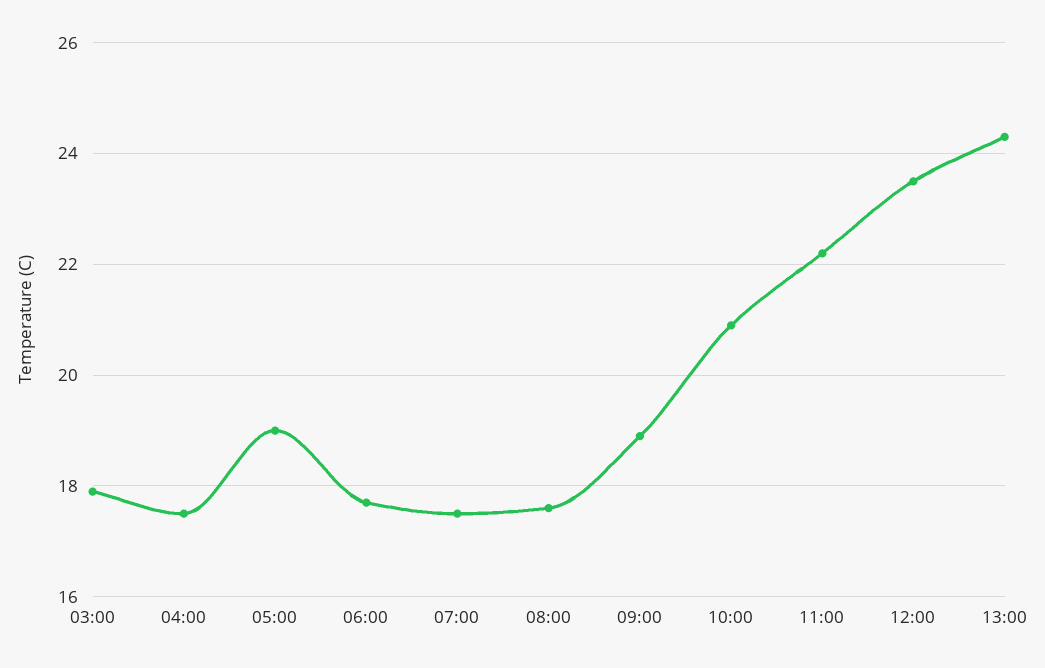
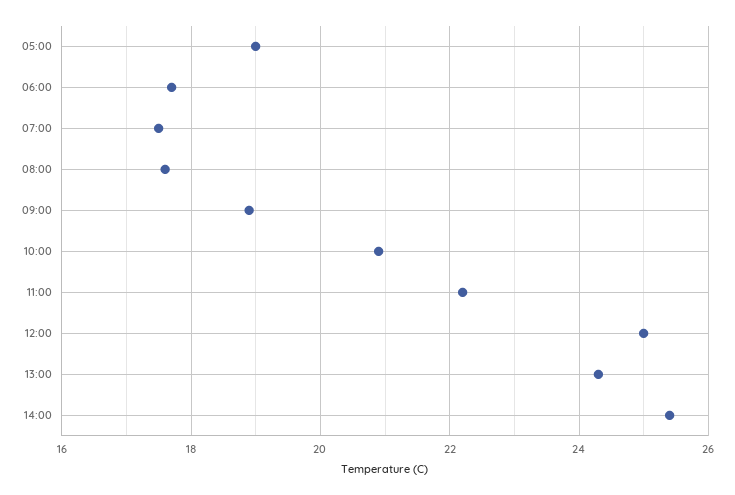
03:00: 18 -> none
04:00: 17.5 -> none
12:00: 23.5 -> 25
14:00: none -> 25.5

